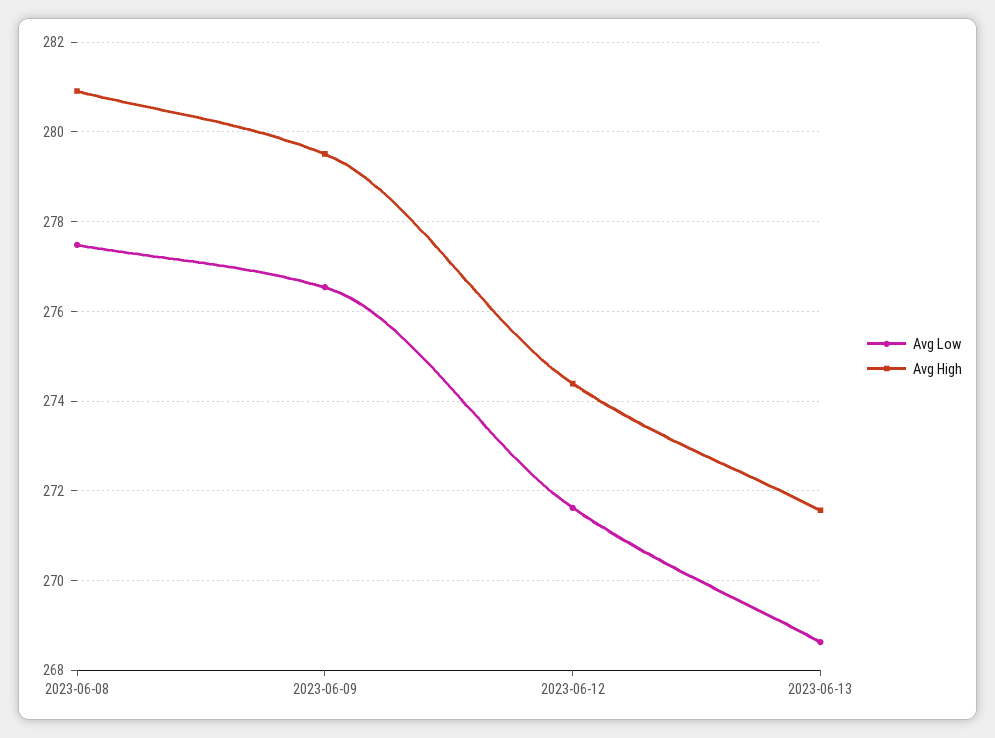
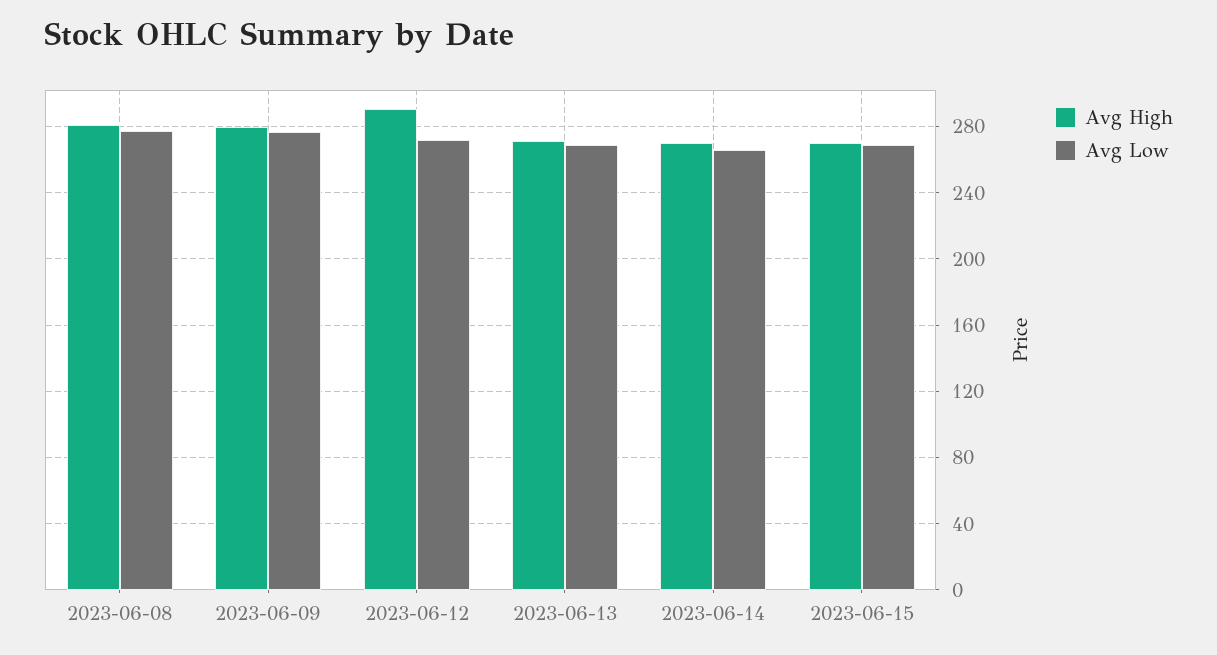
Avg High, 2023-06-12: 274.4 -> 290
Avg High, 2023-06-14: none -> 270
Avg Low, 2023-06-14: none -> 265
Avg High, 2023-06-15: none -> 270
Avg Low, 2023-06-15: none -> 270

